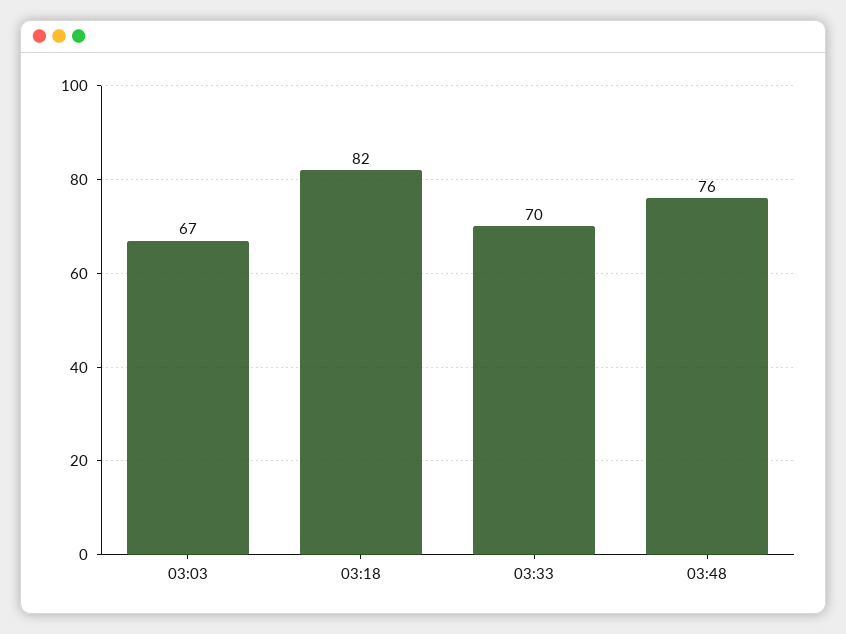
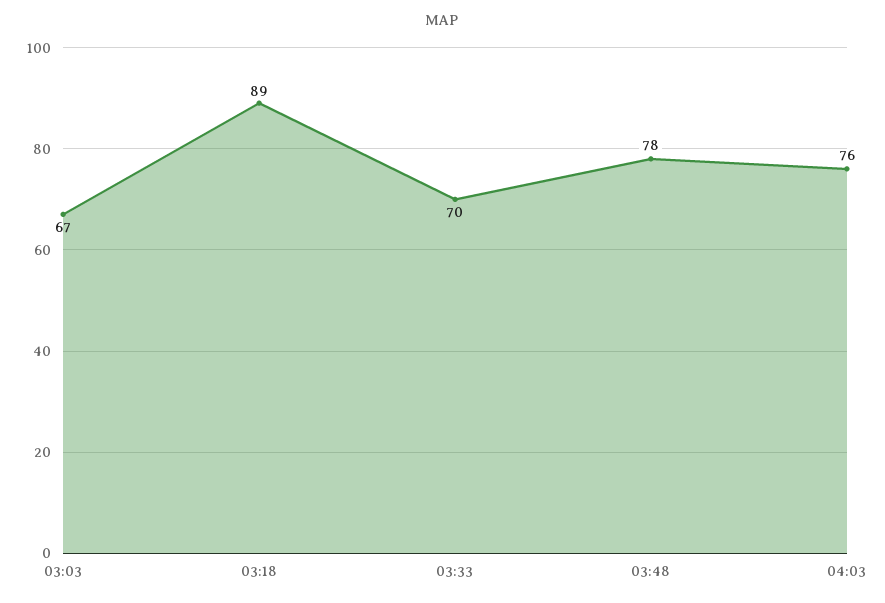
03:18: 82 -> 89
03:48: 76 -> 78
04:03: none -> 76

